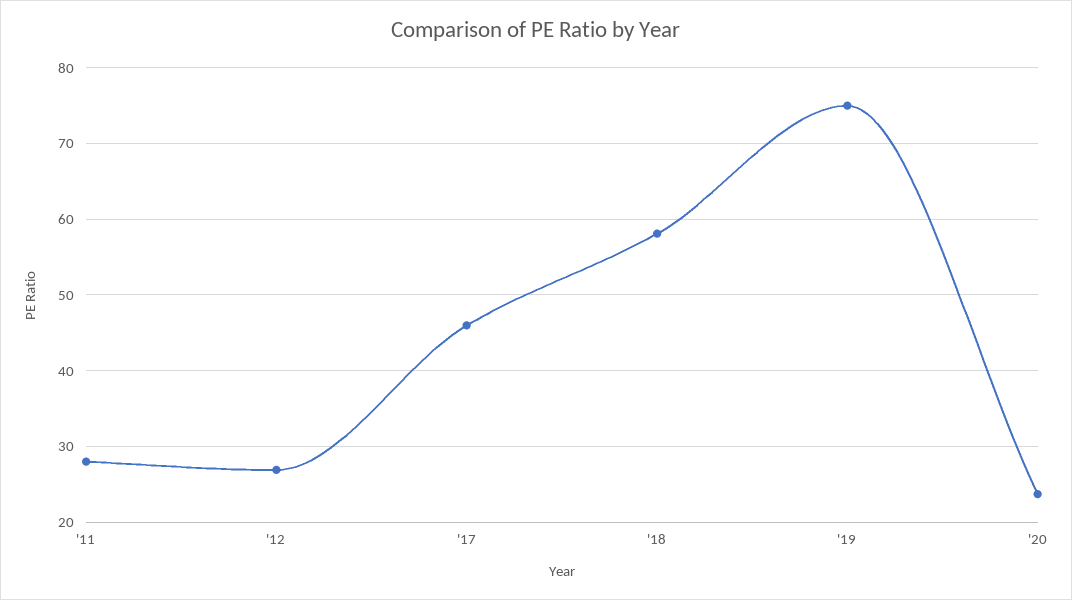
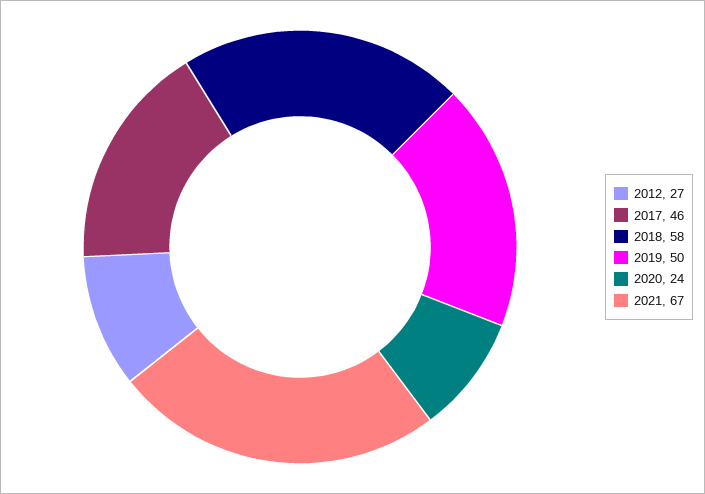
'11: 28 -> none
'19: 75 -> 50
2021: none -> 67

